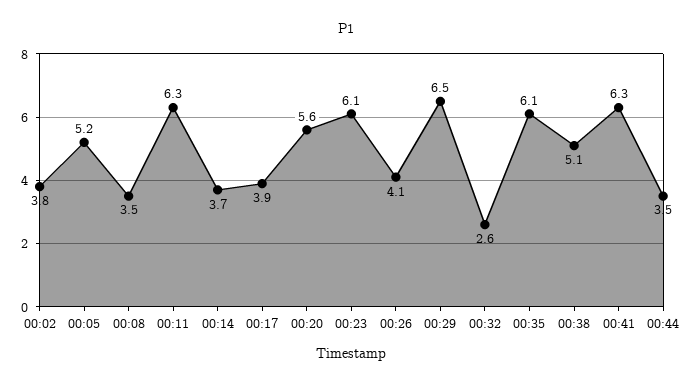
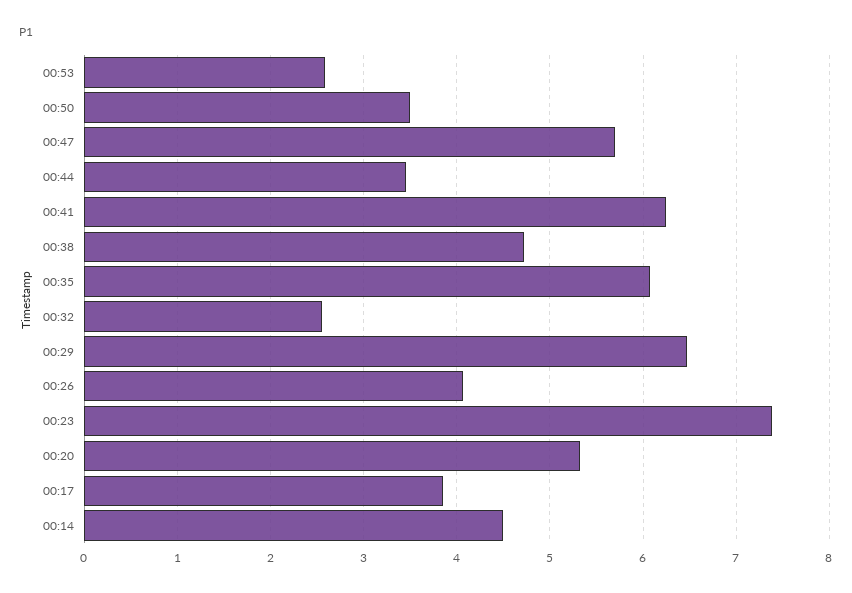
00:02: 3.8 -> none
00:05: 5.2 -> none
00:08: 3.5 -> none
00:11: 6.3 -> none
00:14: 3.7 -> 4.5
00:20: 5.6 -> 5.3
00:23: 6.1 -> 7.4
00:38: 5.1 -> 4.7
00:53: none -> 2.6
00:50: none -> 3.5
00:47: none -> 5.7

